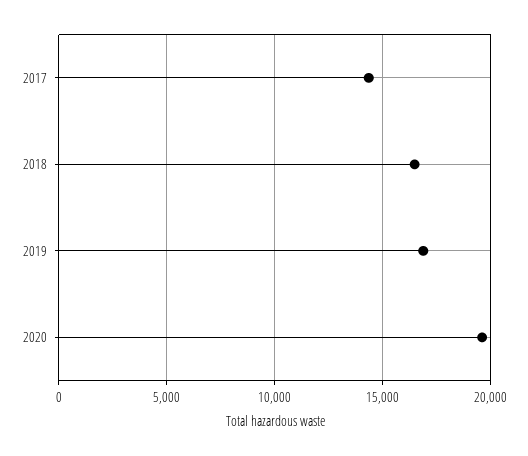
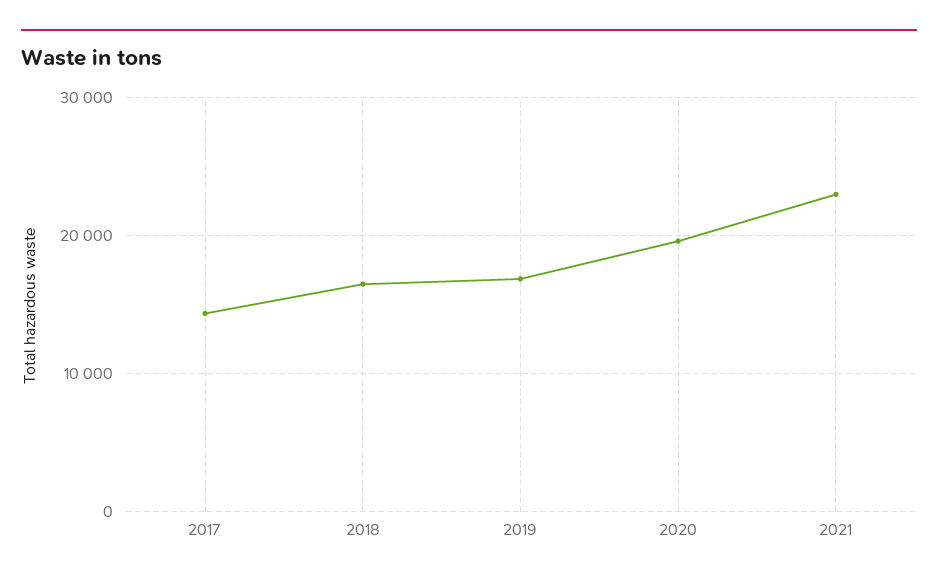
2021: none -> 23000

